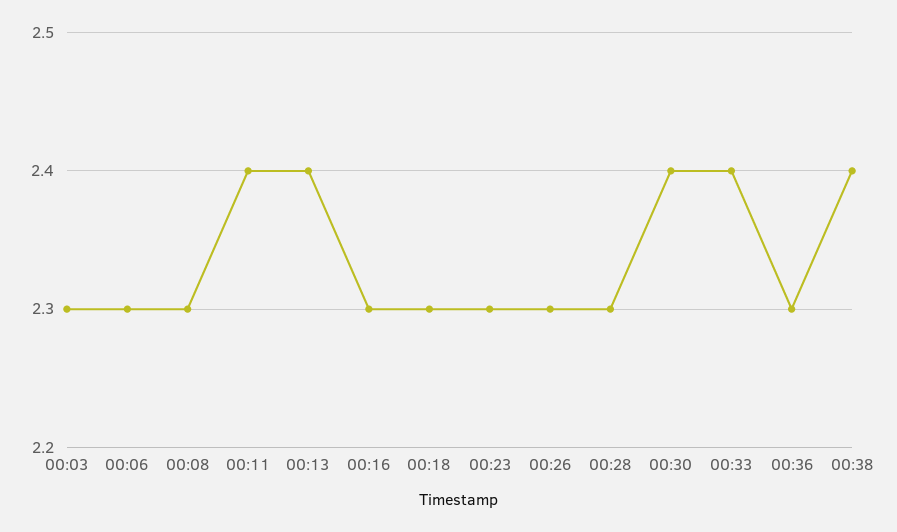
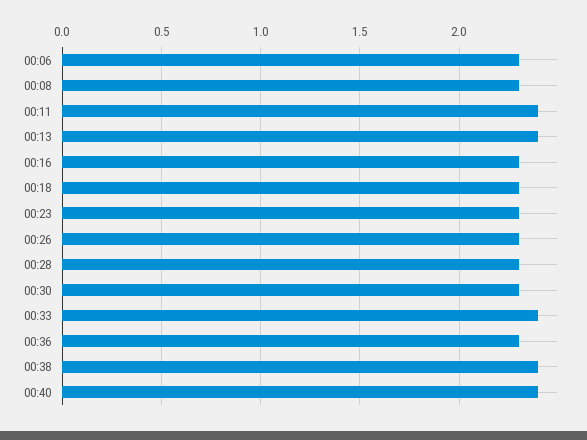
00:03: 2.3 -> none
00:30: 2.4 -> 2.3
00:40: none -> 2.4

